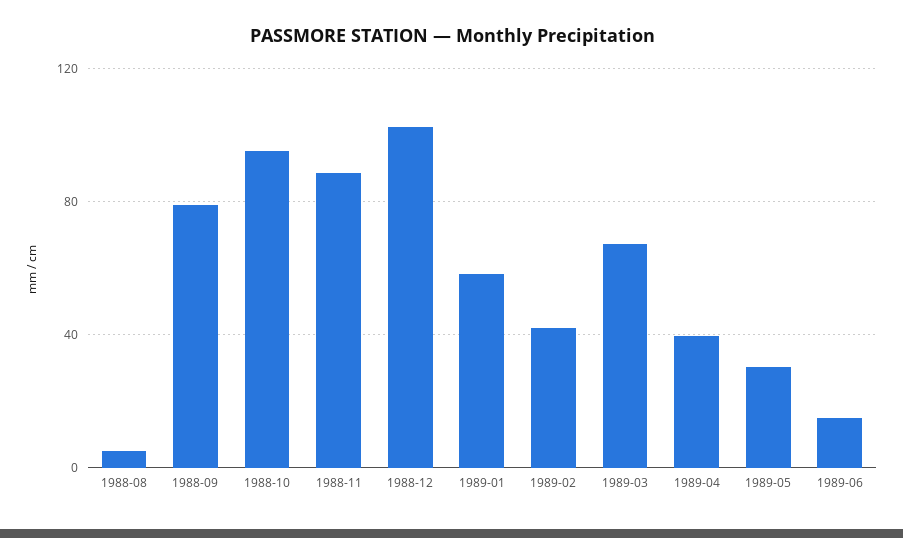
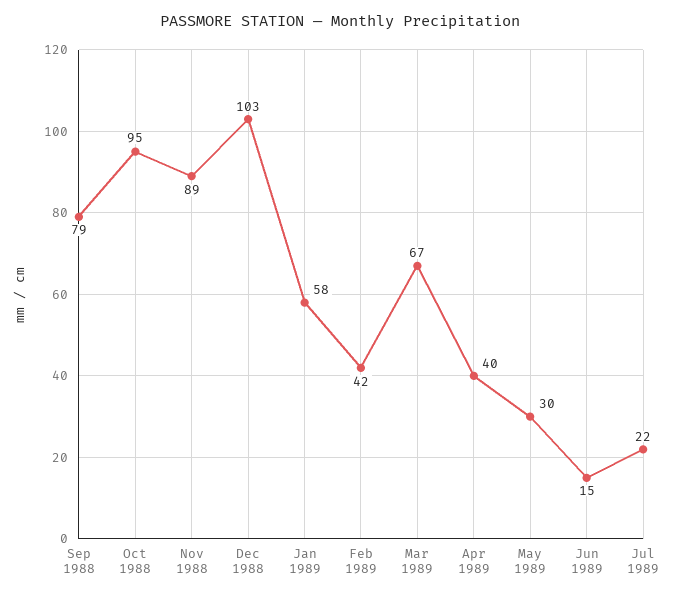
1988-08: 5 -> none
Jul 1989: none -> 22

